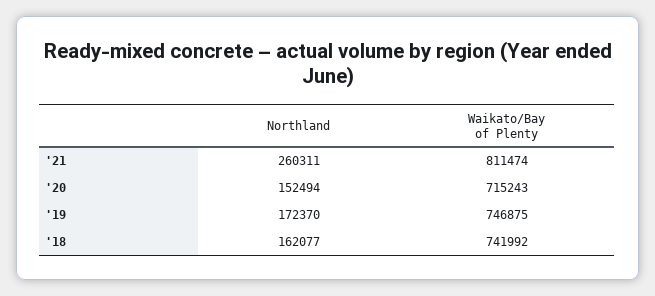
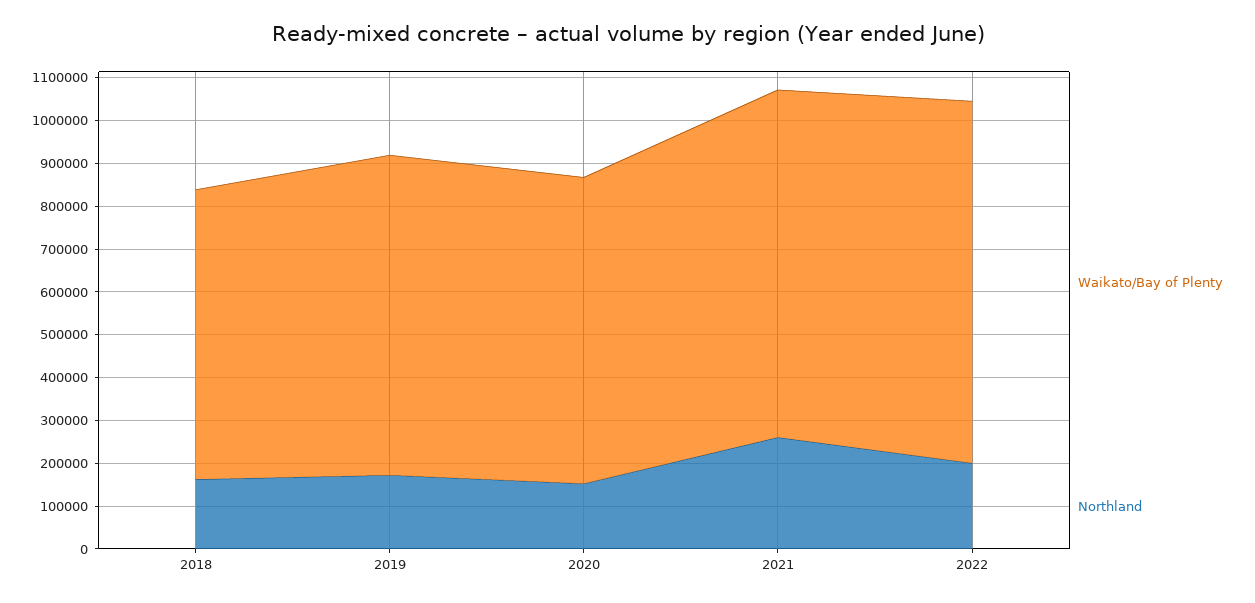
Waikato/Bay of Plenty, '18: 741992 -> 680000
Waikato/Bay of Plenty, 2022: none -> 840000
Northland, 2022: none -> 200000

